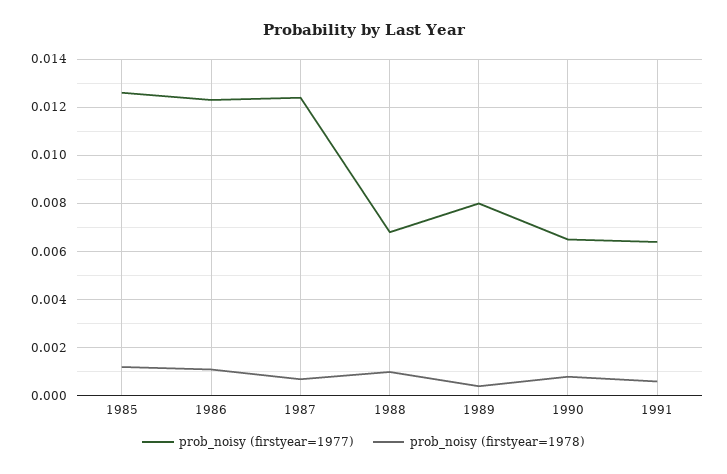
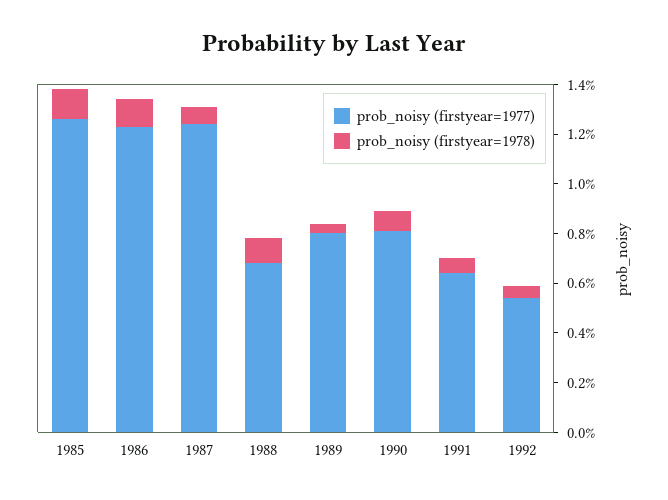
prob_noisy (firstyear=1977), 1990: 0.0065 -> 0.008
prob_noisy (firstyear=1977), 1992: none -> 0.0055
prob_noisy (firstyear=1978), 1992: none -> 0.0005

